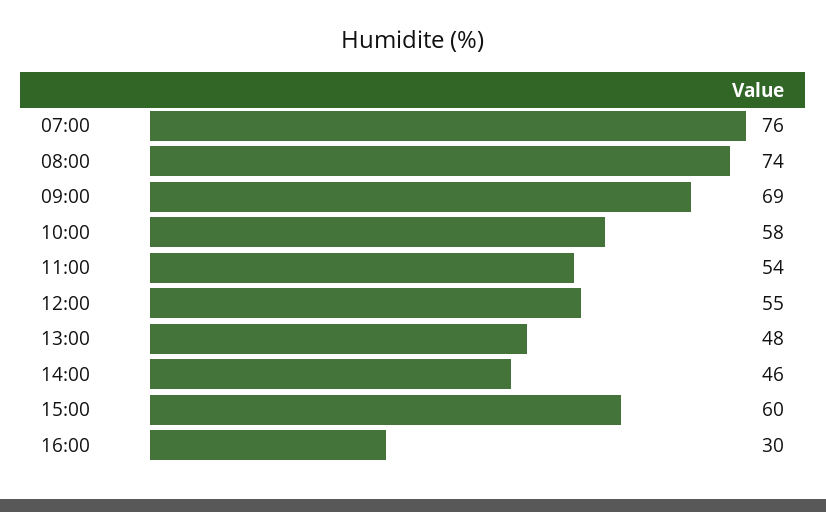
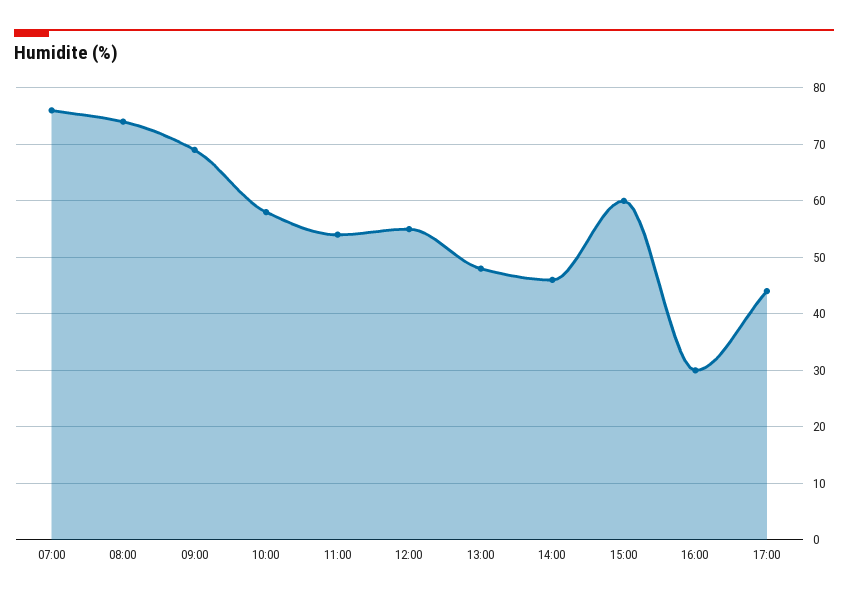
17:00: none -> 45

